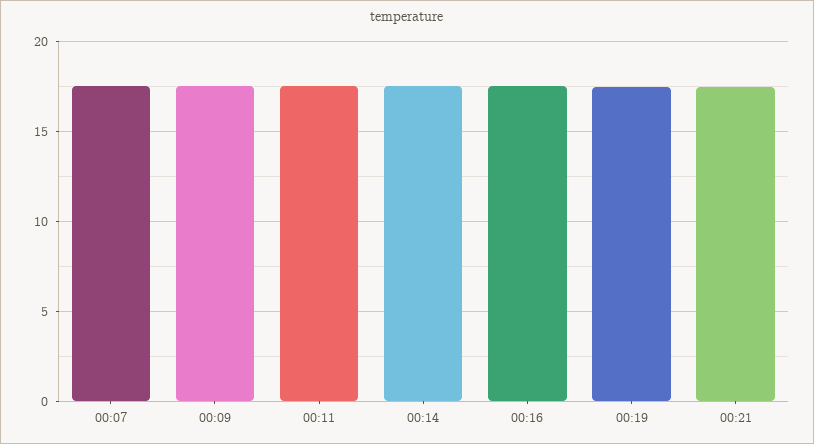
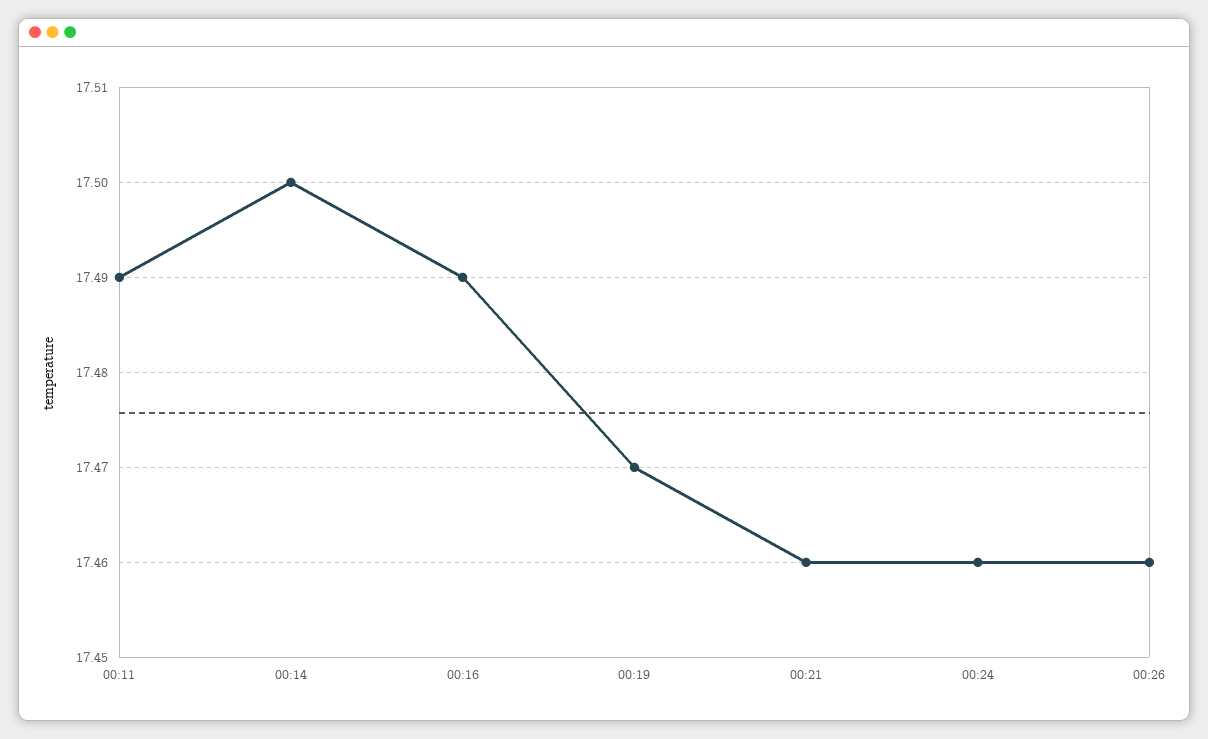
00:07: 17.5 -> none
00:09: 17.5 -> none
00:24: none -> 17.46
00:26: none -> 17.46

